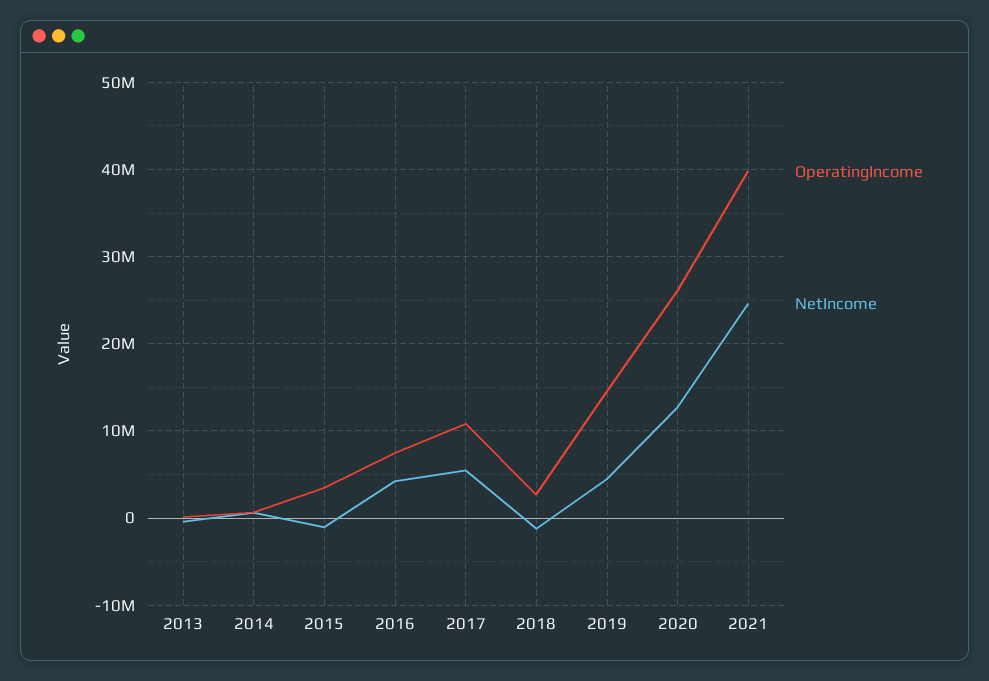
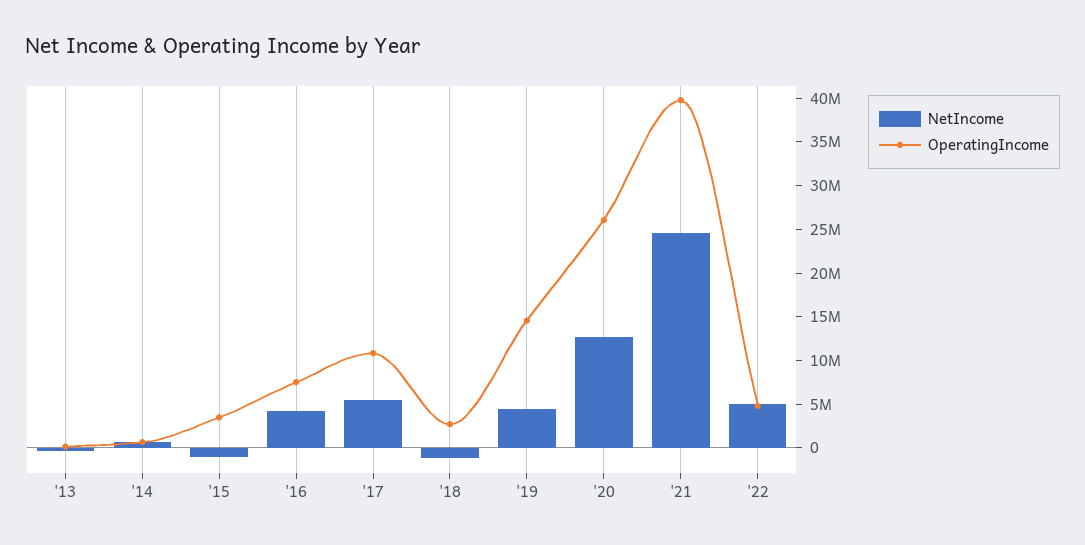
NetIncome, '22: none -> 5000000
OperatingIncome, '22: none -> 5000000

